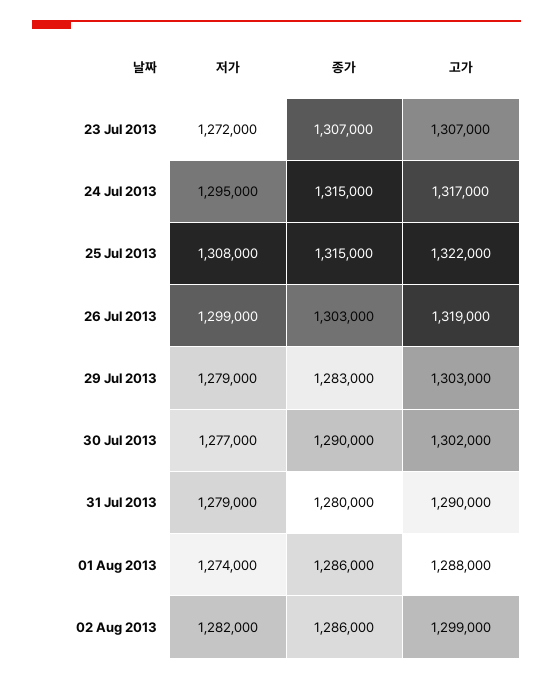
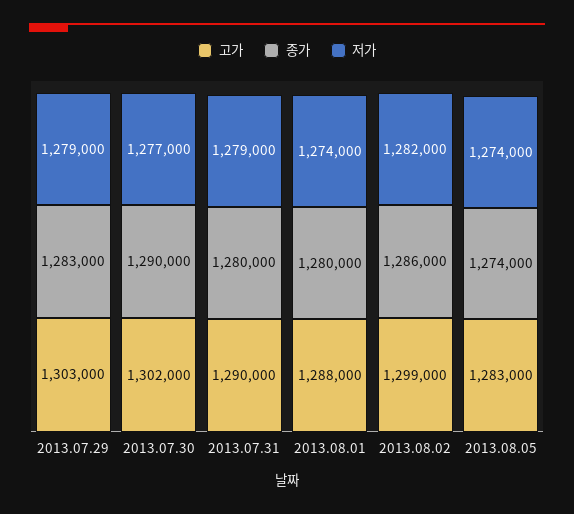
저가, 23 Jul 2013: 1272000 -> none
종가, 23 Jul 2013: 1307000 -> none
고가, 23 Jul 2013: 1307000 -> none
저가, 24 Jul 2013: 1295000 -> none
종가, 24 Jul 2013: 1315000 -> none
고가, 24 Jul 2013: 1317000 -> none
저가, 25 Jul 2013: 1308000 -> none
종가, 25 Jul 2013: 1315000 -> none
고가, 25 Jul 2013: 1322000 -> none
저가, 26 Jul 2013: 1299000 -> none
종가, 26 Jul 2013: 1303000 -> none
고가, 26 Jul 2013: 1319000 -> none
종가, 01 Aug 2013: 1286000 -> 1280000
고가, 2013.08.05: none -> 1283000
종가, 2013.08.05: none -> 1274000
저가, 2013.08.05: none -> 1274000

